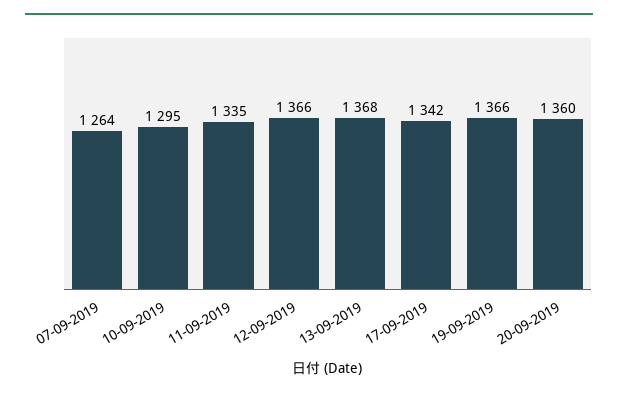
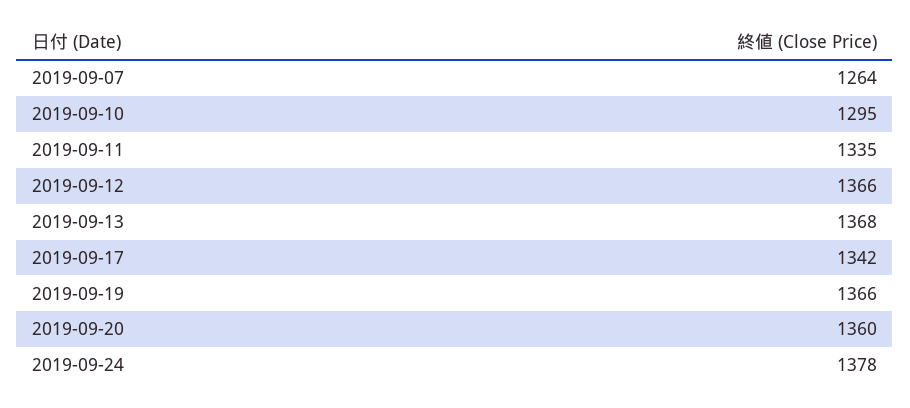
2019-09-24: none -> 1378

